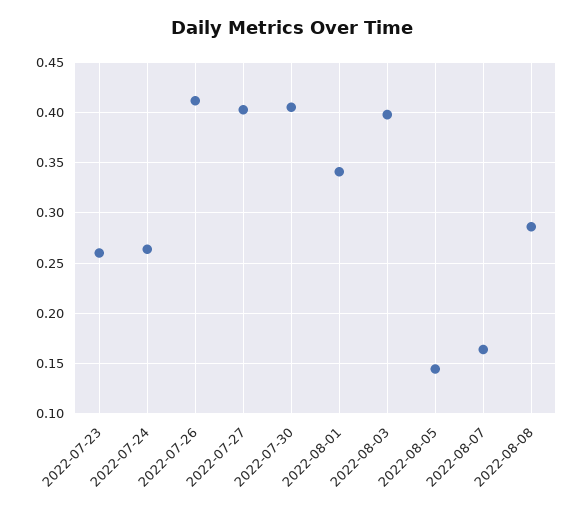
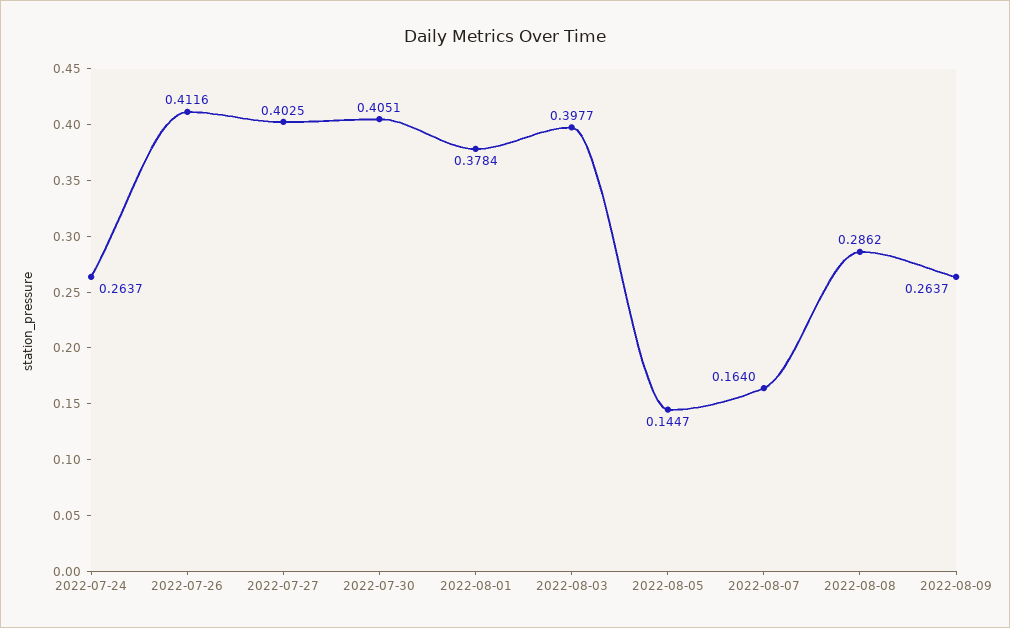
2022-07-23: 0.26 -> none
2022-08-01: 0.34 -> 0.3784
2022-08-09: none -> 0.2637

